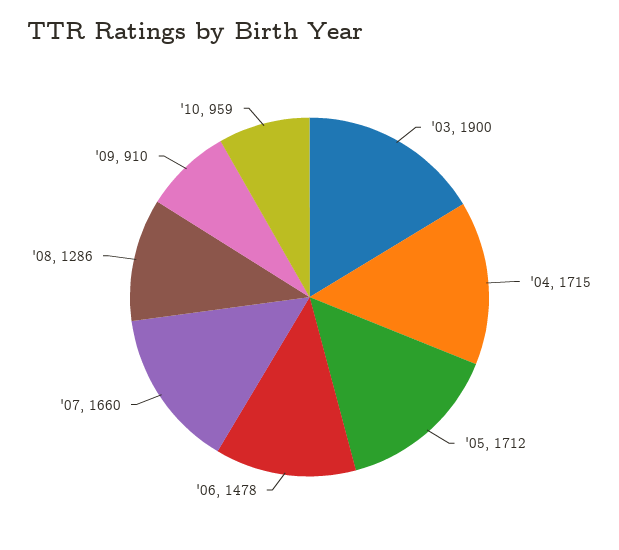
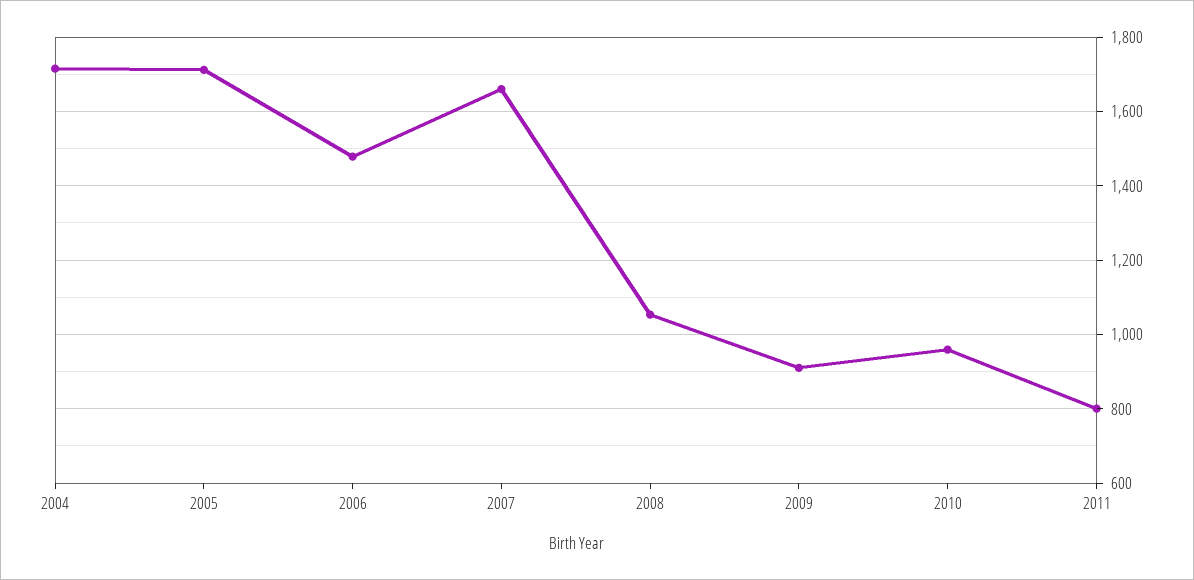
'03: 1900 -> none
'08: 1286 -> 1060
2011: none -> 800

